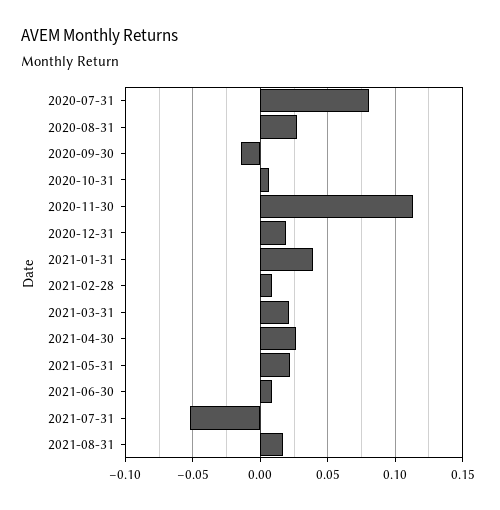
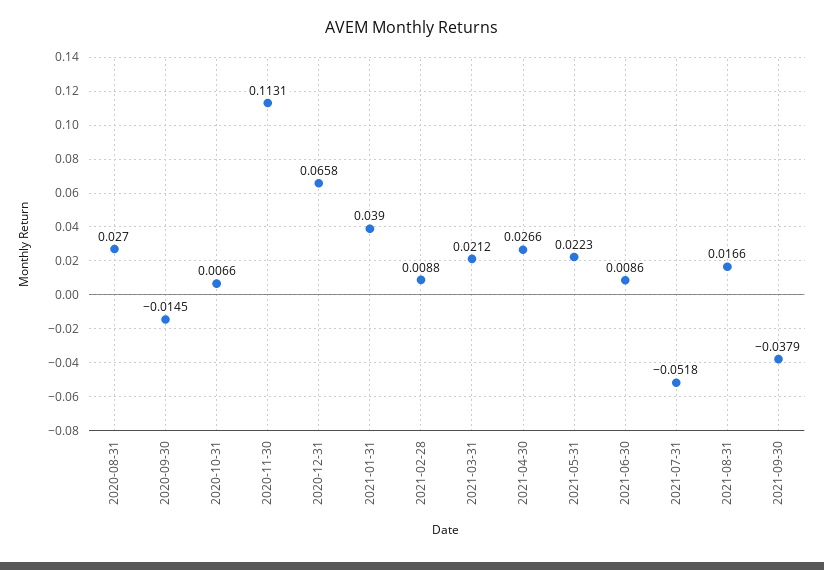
2020-07-31: 0.08 -> none
2020-12-31: 0.02 -> 0.0658
2021-09-30: none -> -0.0379

